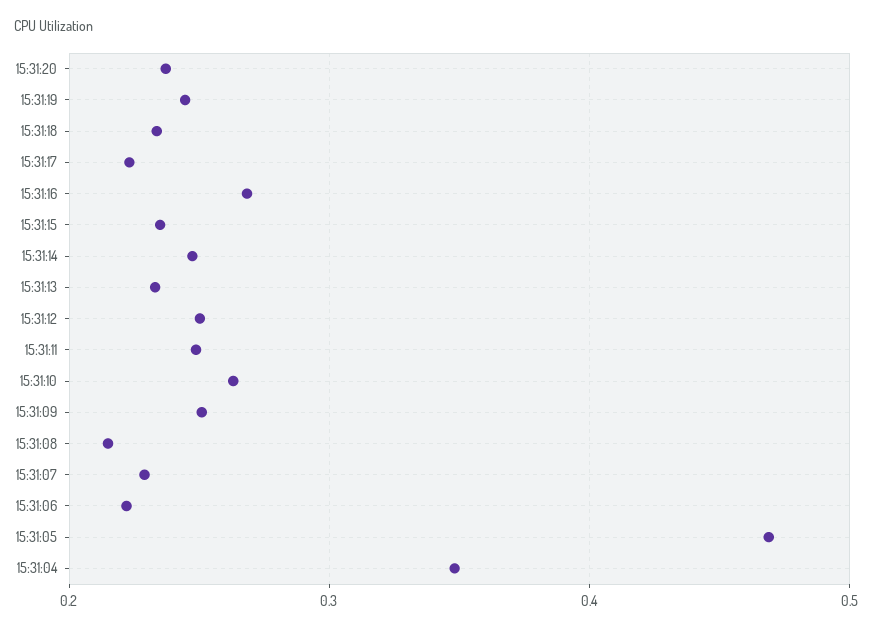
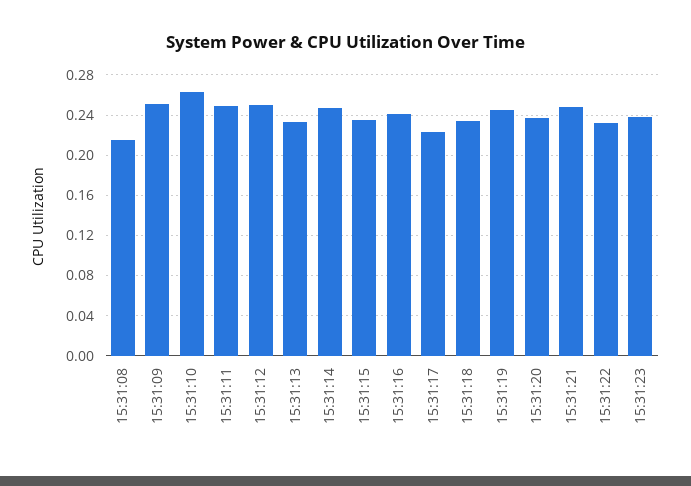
15:31:16: 0.27 -> 0.24
15:31:07: 0.23 -> none
15:31:06: 0.22 -> none
15:31:05: 0.47 -> none
15:31:04: 0.35 -> none
15:31:21: none -> 0.25
15:31:22: none -> 0.23
15:31:23: none -> 0.24

